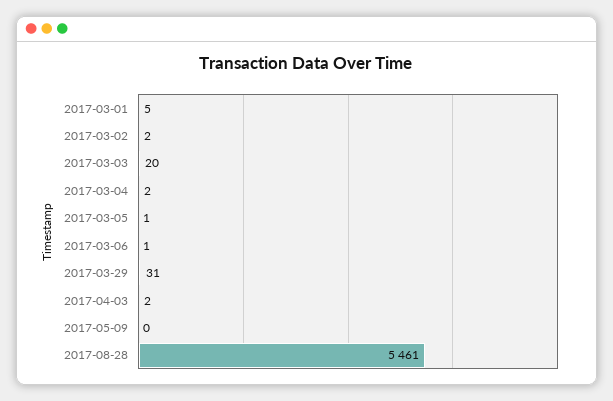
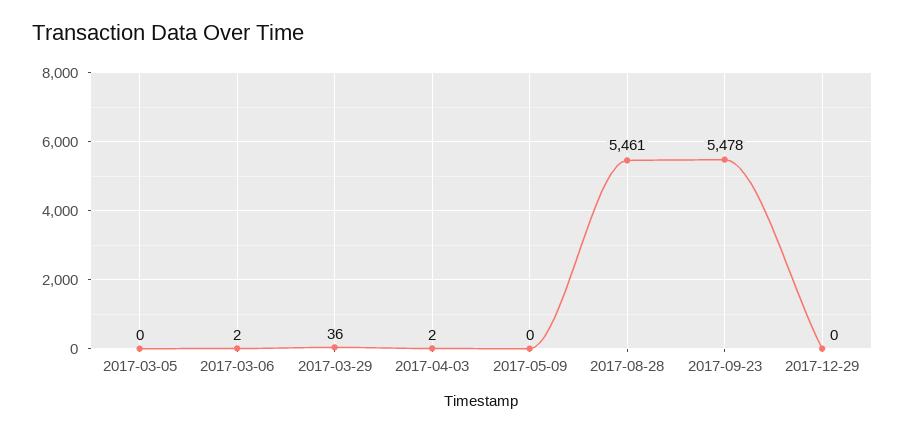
2017-03-01: 5 -> none
2017-03-02: 2 -> none
2017-03-03: 20 -> none
2017-03-04: 2 -> none
2017-03-05: 1 -> 0
2017-03-06: 1 -> 2
2017-03-29: 31 -> 36
2017-09-23: none -> 5478
2017-12-29: none -> 0

